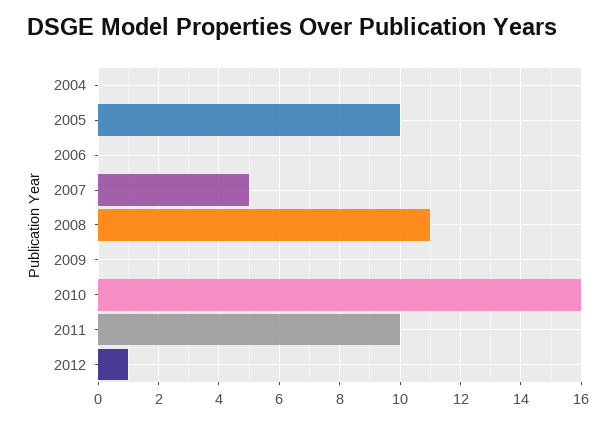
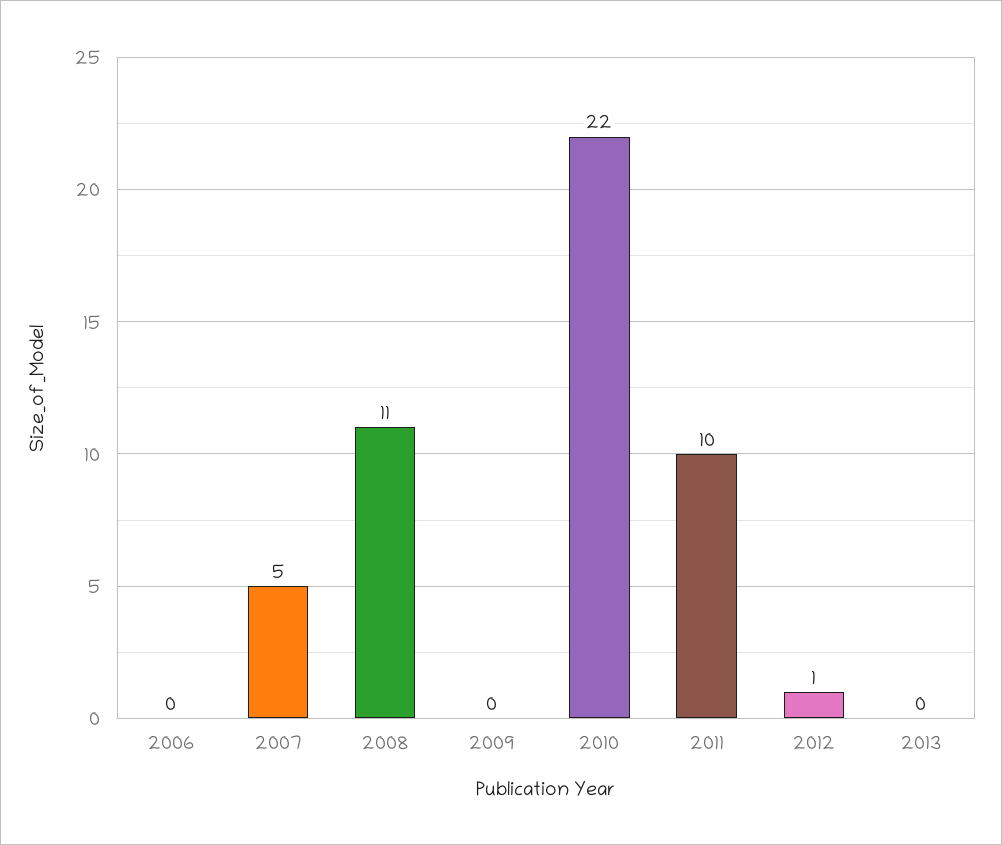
2004: 0 -> none
2005: 10 -> none
2010: 16 -> 22
2013: none -> 0

